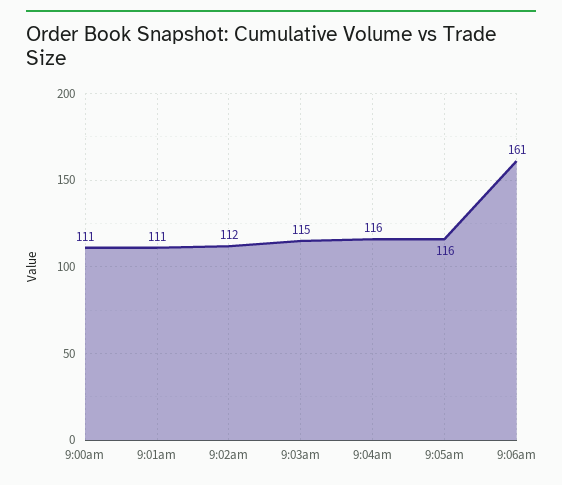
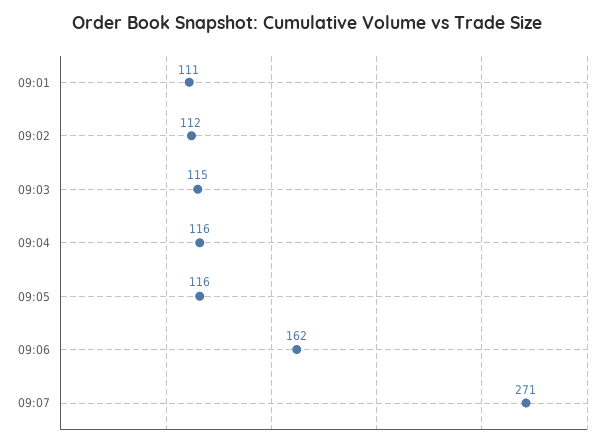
9:00am: 111 -> none
9:06am: 161 -> 162
09:07: none -> 271

